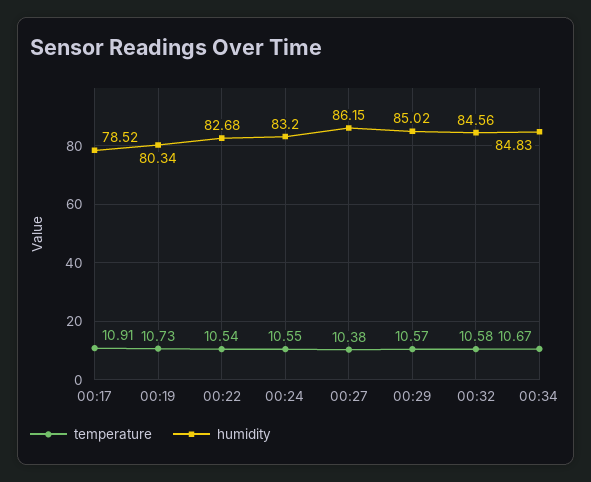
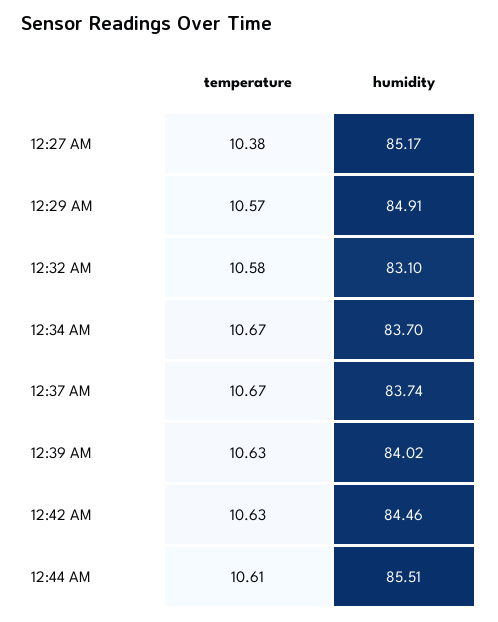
temperature, 00:17: 10.91 -> none
humidity, 00:17: 78.52 -> none
temperature, 00:19: 10.73 -> none
humidity, 00:19: 80.34 -> none
temperature, 00:22: 10.54 -> none
humidity, 00:22: 82.68 -> none
temperature, 00:24: 10.55 -> none
humidity, 00:24: 83.2 -> none
humidity, 00:27: 86.15 -> 85.17
humidity, 00:29: 85.02 -> 84.91
humidity, 00:32: 84.56 -> 83.1
humidity, 00:34: 84.83 -> 83.7
temperature, 12:37 AM: none -> 10.67
humidity, 12:37 AM: none -> 83.74
temperature, 12:39 AM: none -> 10.63
humidity, 12:39 AM: none -> 84.02
temperature, 12:42 AM: none -> 10.63
humidity, 12:42 AM: none -> 84.46
temperature, 12:44 AM: none -> 10.61
humidity, 12:44 AM: none -> 85.51

